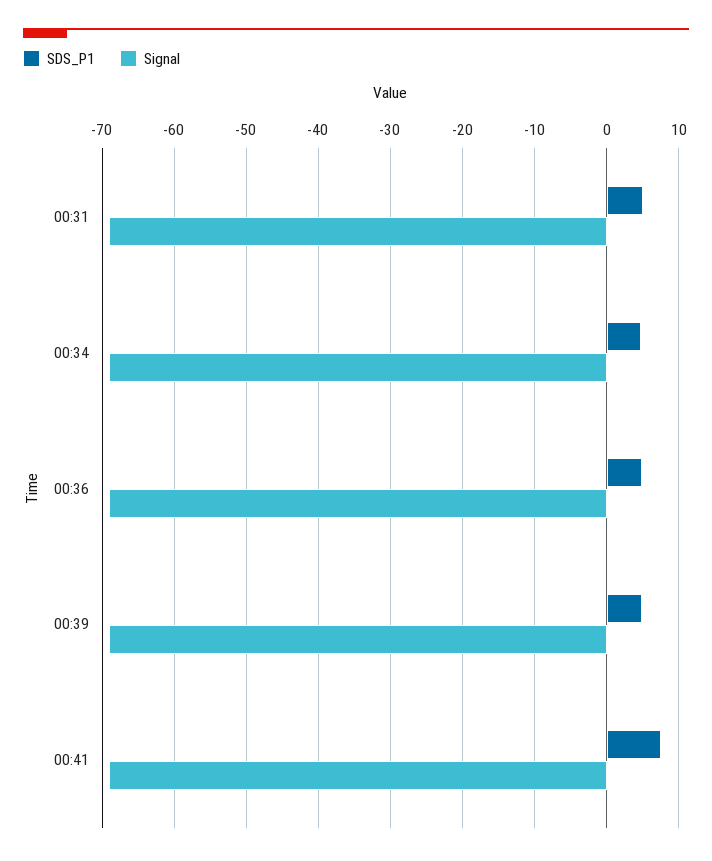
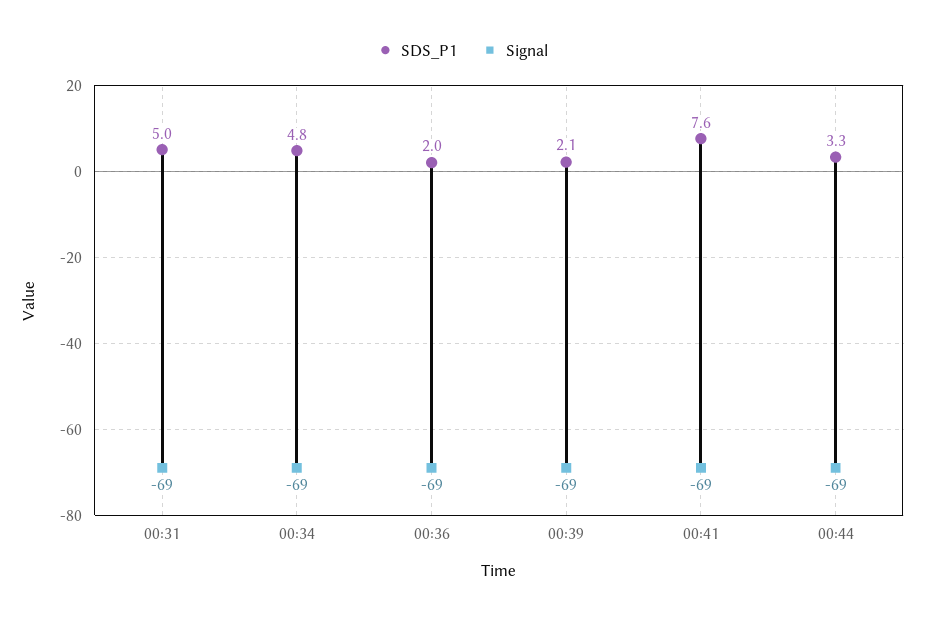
SDS_P1, 00:36: 5 -> 2
SDS_P1, 00:39: 5 -> 2.1
SDS_P1, 00:44: none -> 3.3
Signal, 00:44: none -> -69

